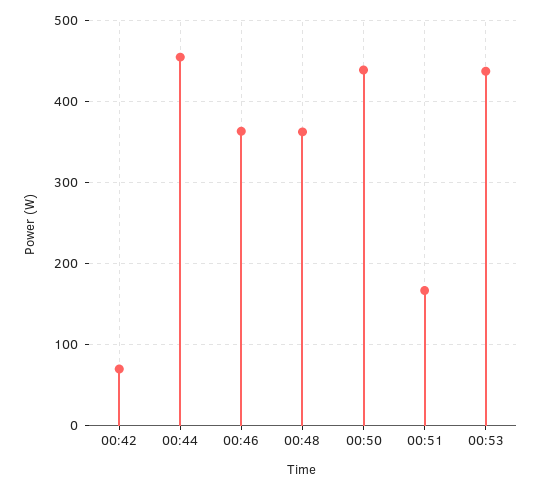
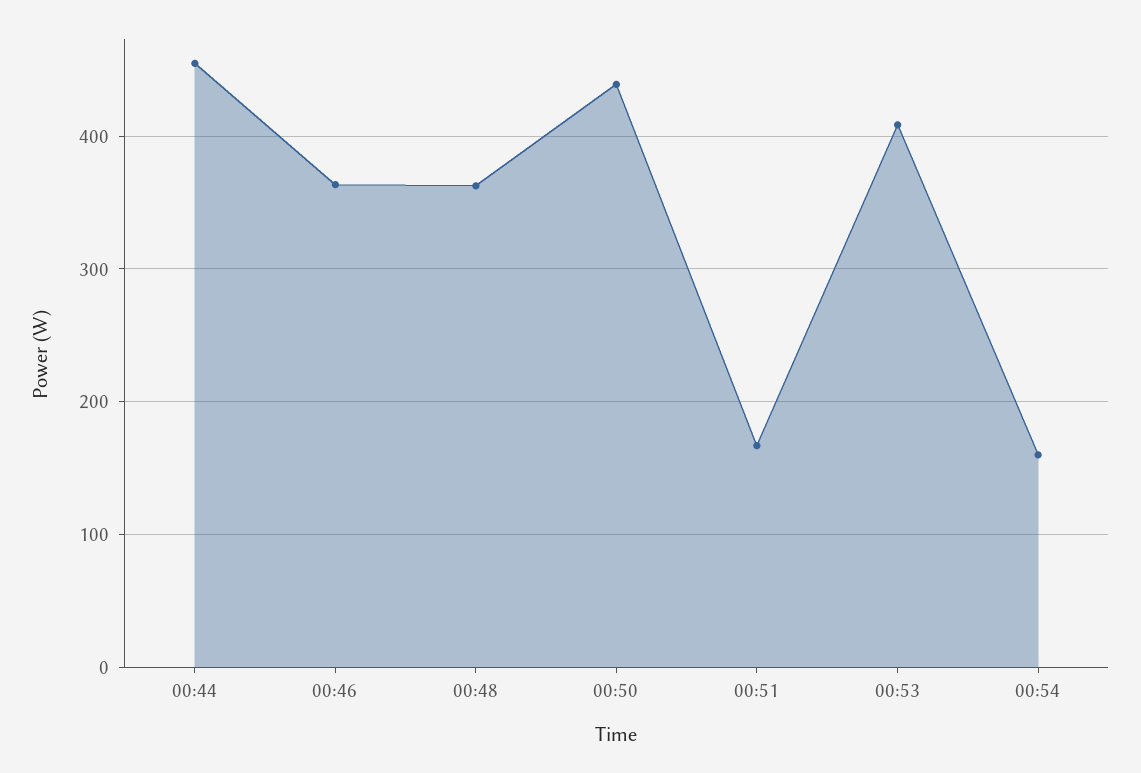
00:42: 70 -> none
00:53: 440 -> 410
00:54: none -> 160

